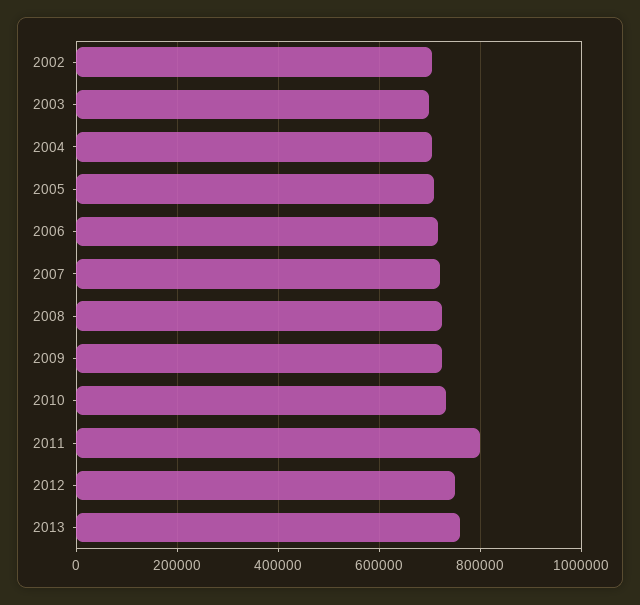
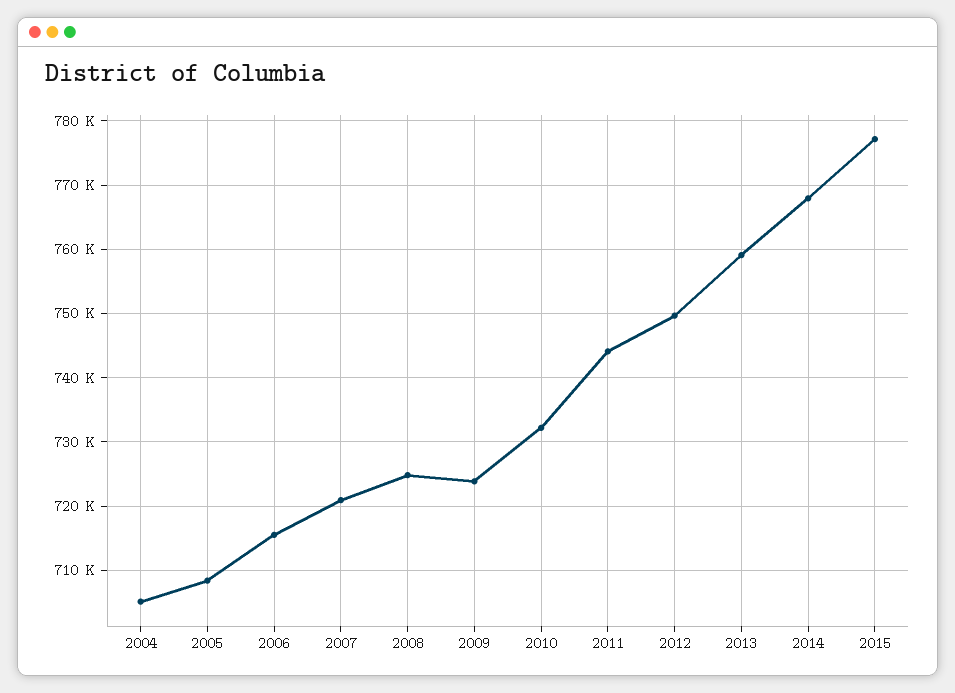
2002: 700000 -> none
2003: 700000 -> none
2011: 800000 -> 744000
2014: none -> 768000
2015: none -> 777000

